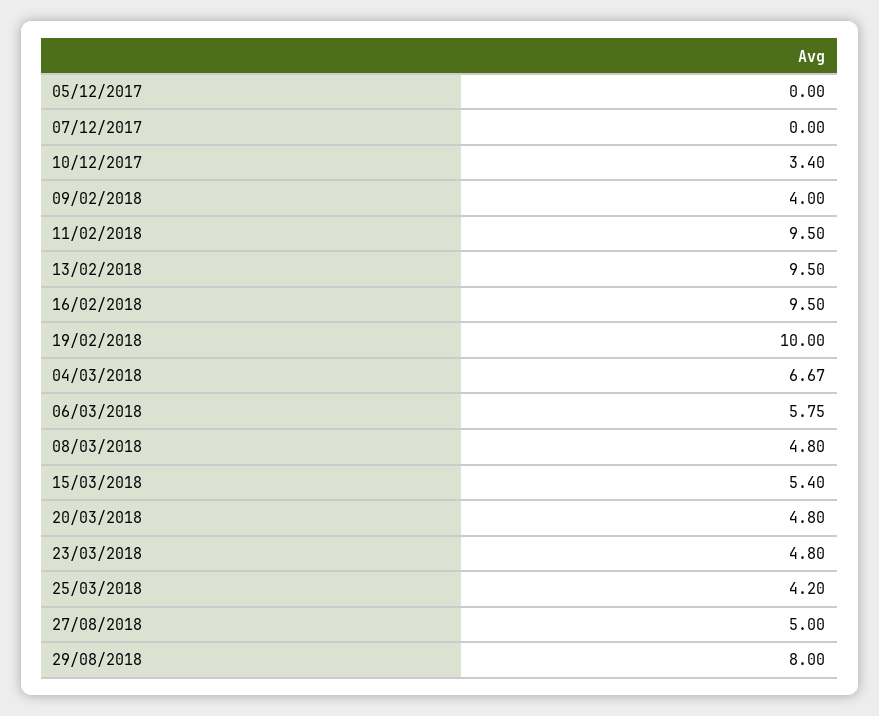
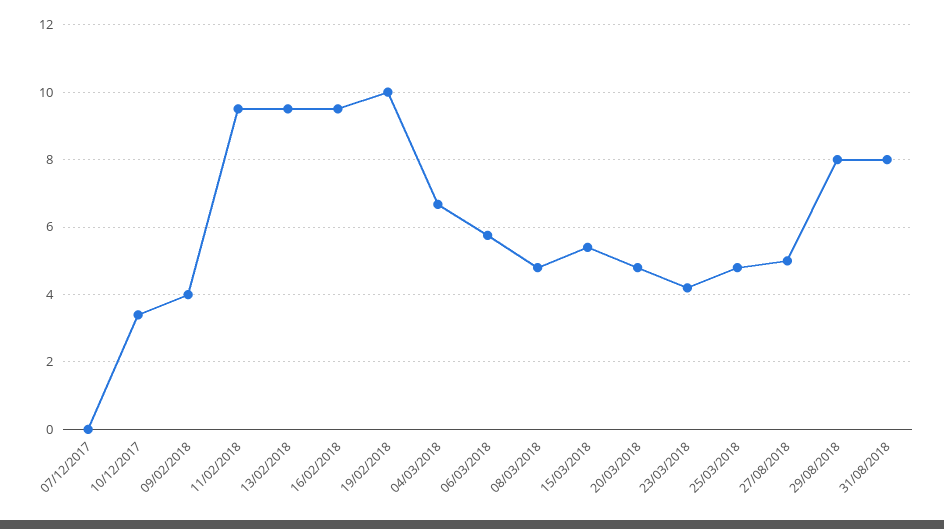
05/12/2017: 0 -> none
23/03/2018: 4.8 -> 4.2
25/03/2018: 4.2 -> 4.8
31/08/2018: none -> 8

